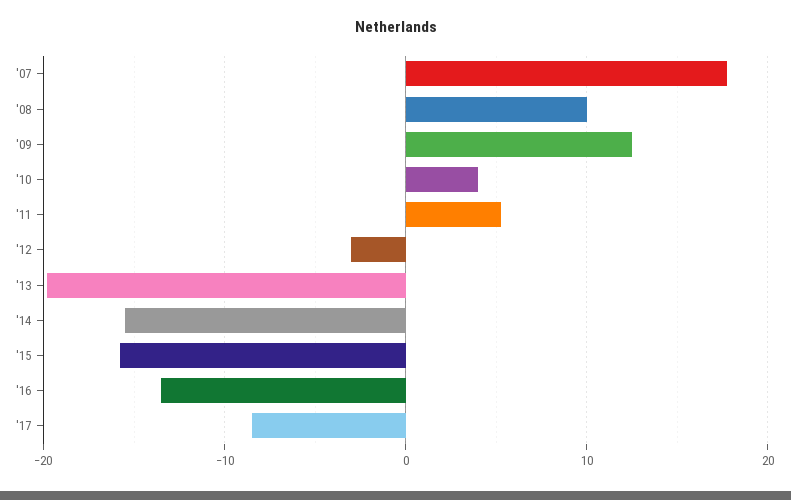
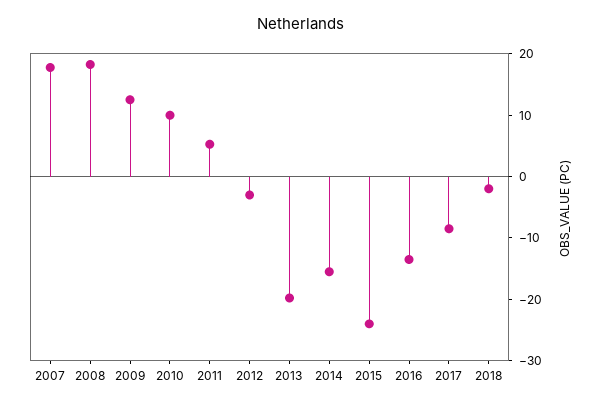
'08: 10 -> 18
'10: 4 -> 10
'15: -16 -> -24
2018: none -> -2

